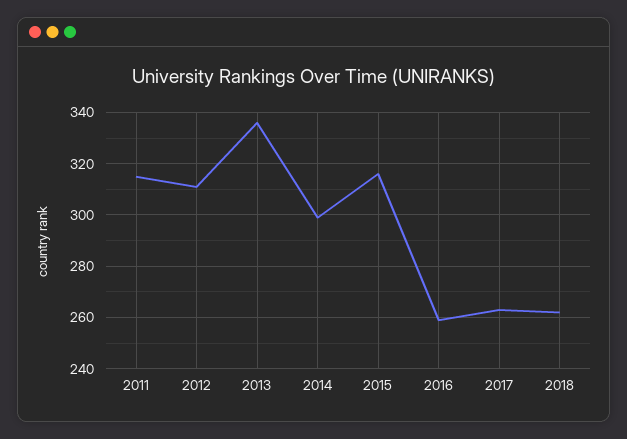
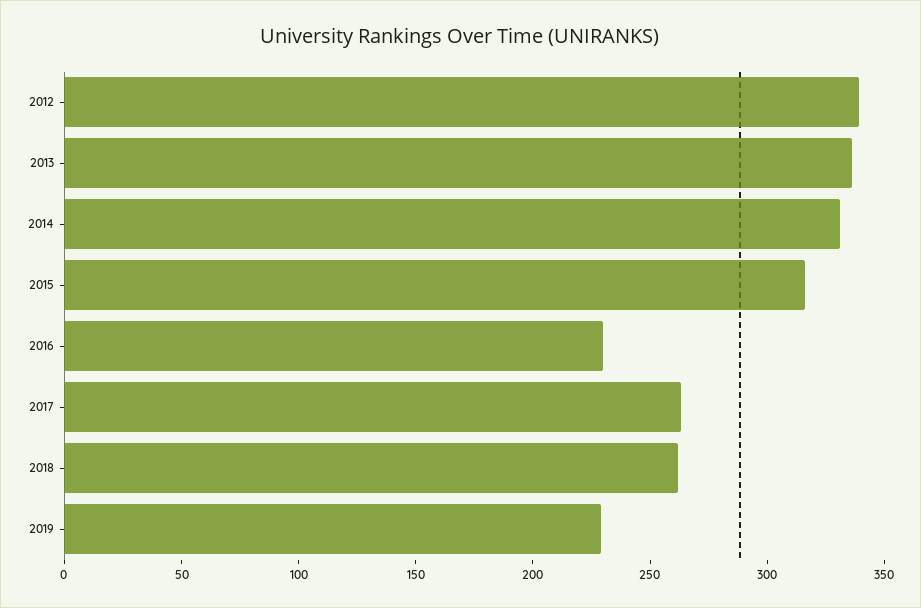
2011: 315 -> none
2012: 310 -> 340
2014: 300 -> 330
2016: 260 -> 230
2019: none -> 230

